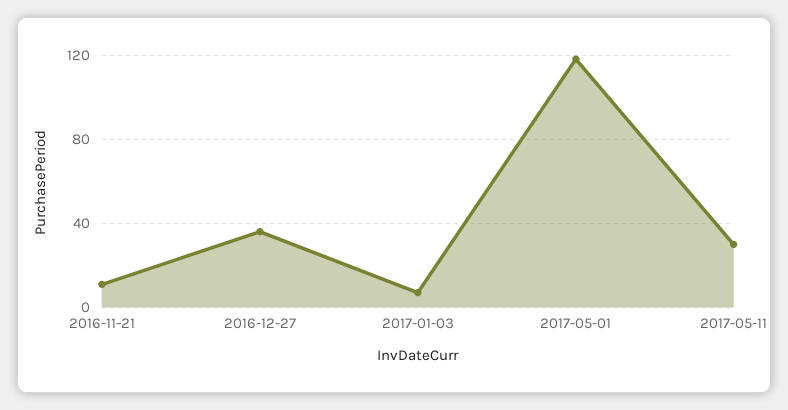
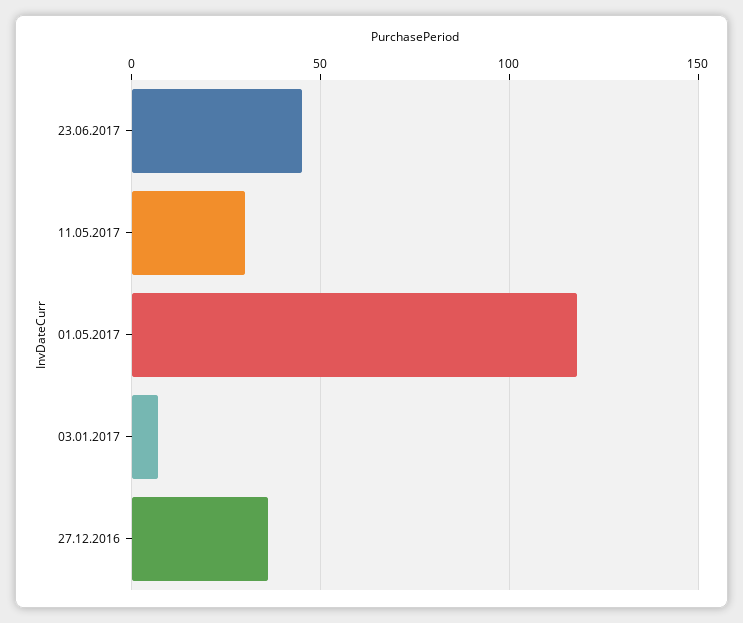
2016-11-21: 10 -> none
23.06.2017: none -> 45

